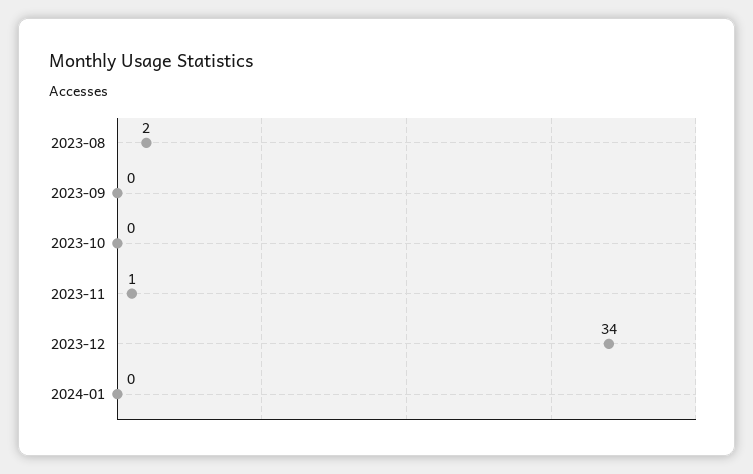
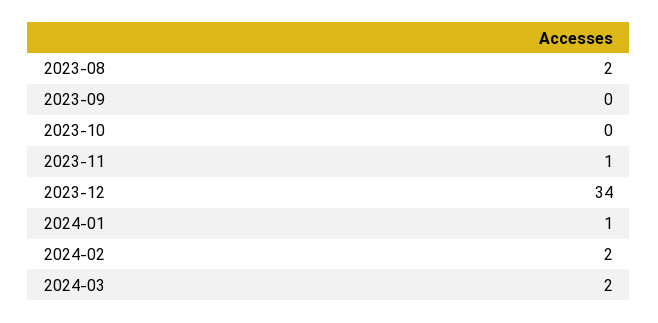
2024-01: 0 -> 1
2024-02: none -> 2
2024-03: none -> 2

